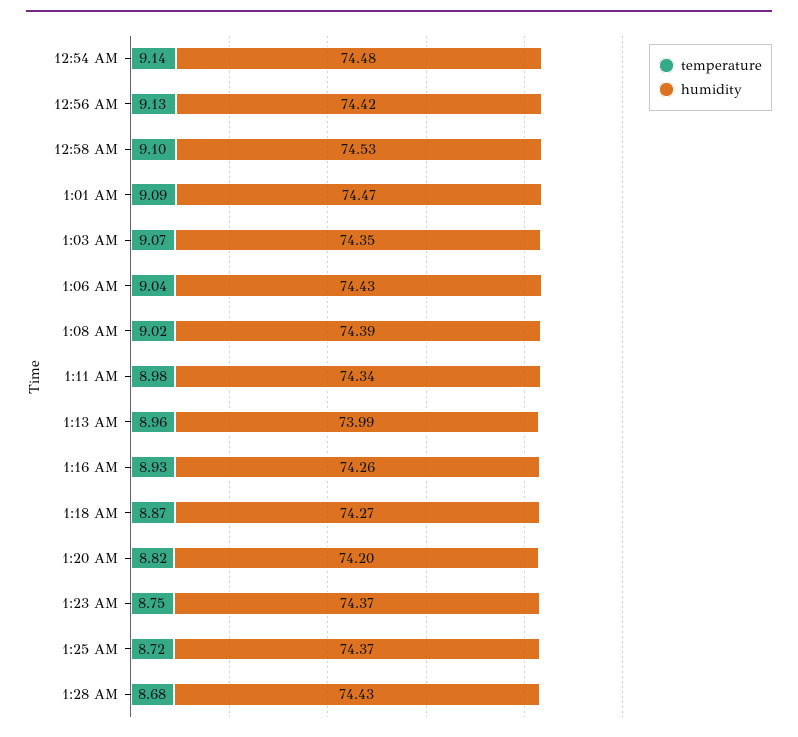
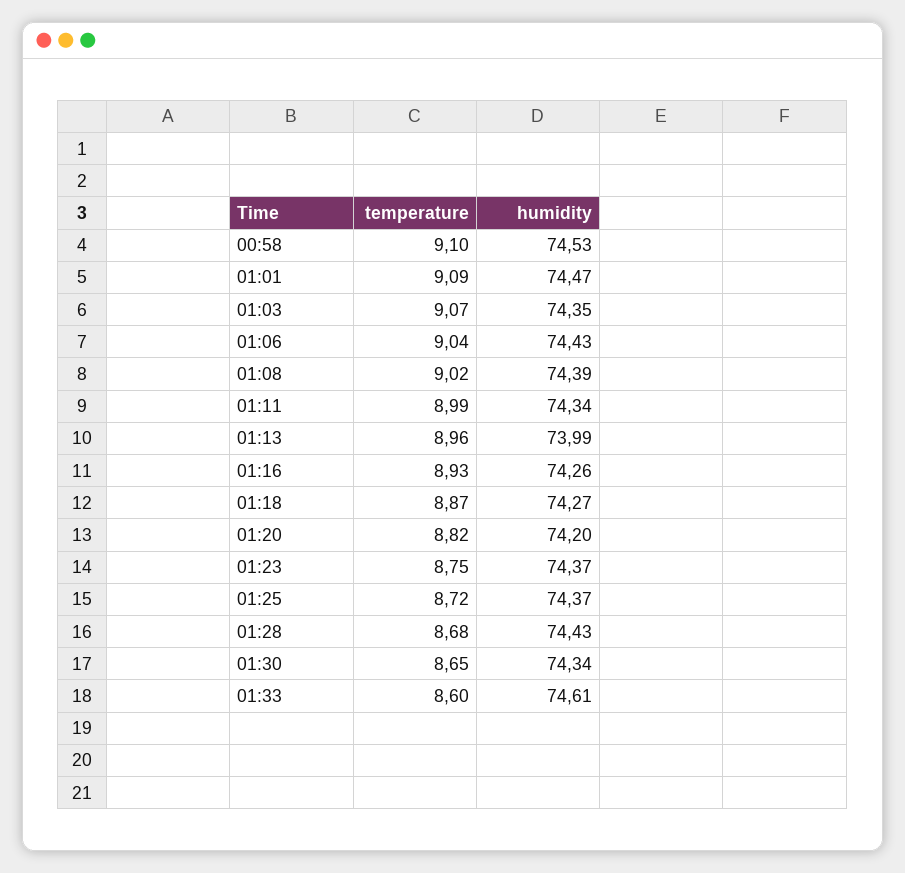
temperature, 12:54 AM: 9.14 -> none
humidity, 12:54 AM: 74.48 -> none
temperature, 12:56 AM: 9.13 -> none
humidity, 12:56 AM: 74.42 -> none
temperature, 1:11 AM: 8.98 -> 8.99
temperature, 01:30: none -> 8.65
humidity, 01:30: none -> 74.34
temperature, 01:33: none -> 8.6
humidity, 01:33: none -> 74.61

